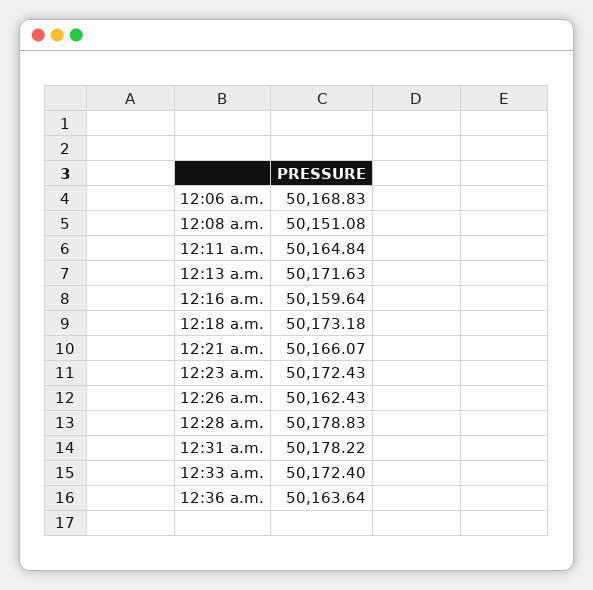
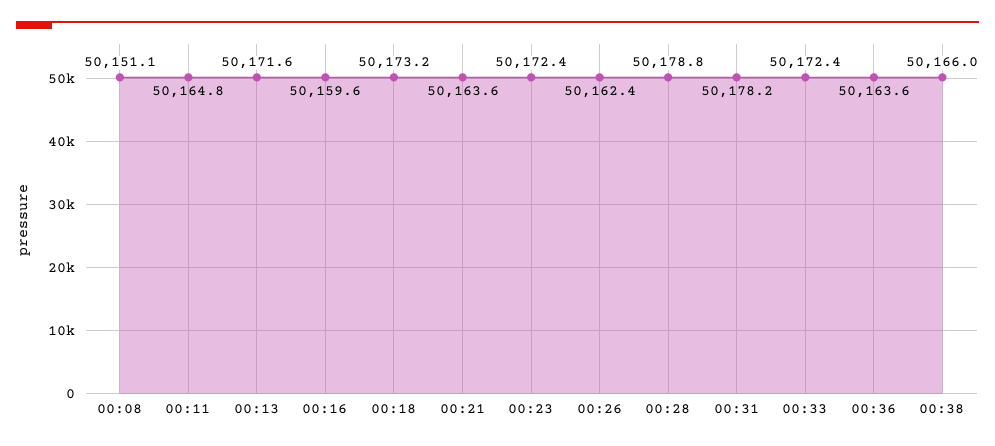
12:06 a.m.: 50168.83 -> none
12:21 a.m.: 50166.07 -> 50163.6
00:38: none -> 50166

